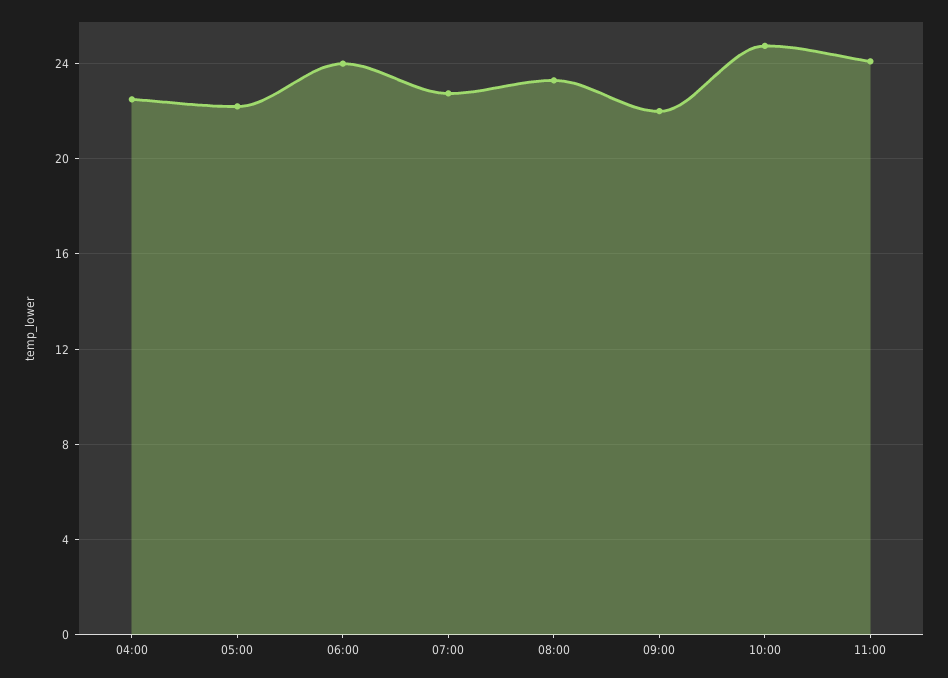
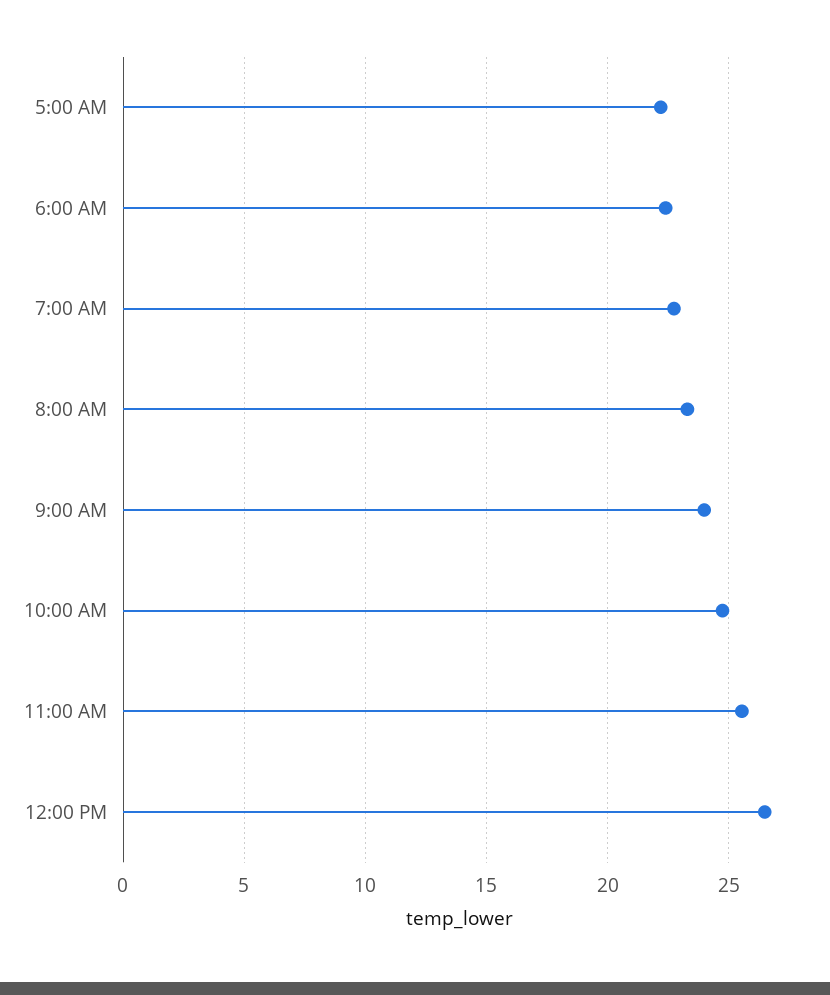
04:00: 22.5 -> none
06:00: 24 -> 22.5
09:00: 22 -> 24
11:00: 24 -> 25.5
12:00 PM: none -> 26.5

